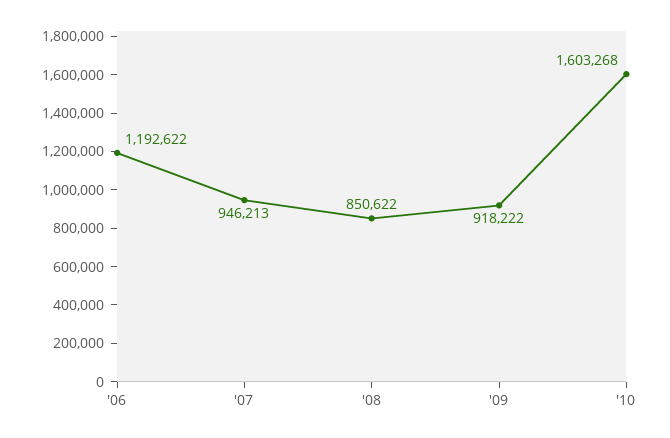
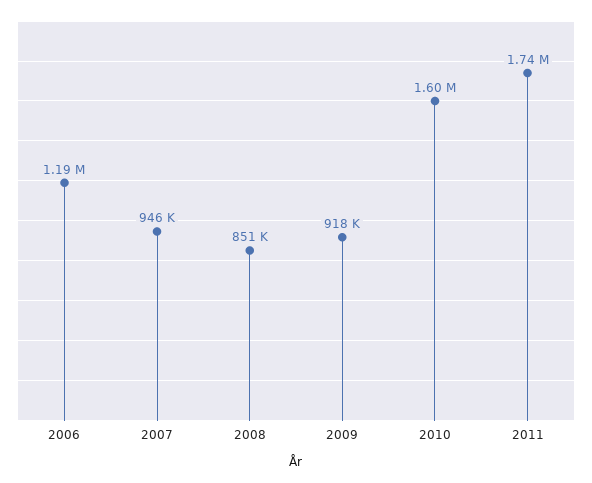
2011: none -> 1740000

